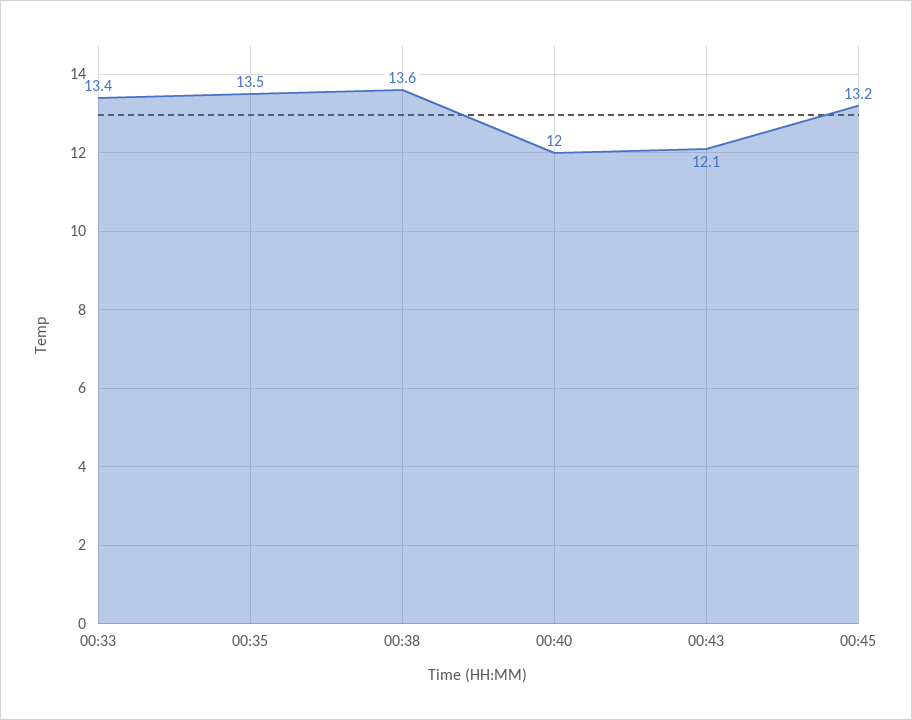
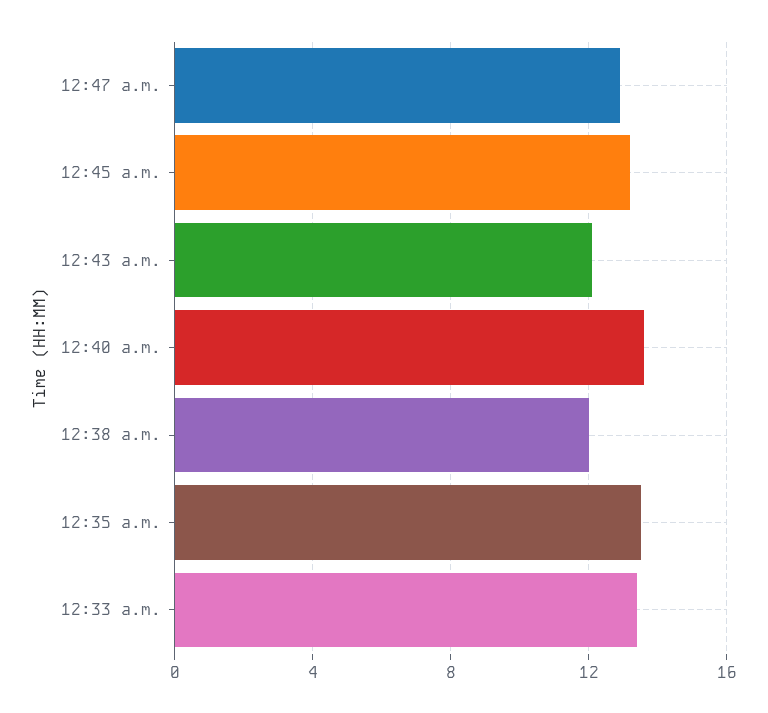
00:38: 13.6 -> 12
00:40: 12 -> 13.5
12:47 a.m.: none -> 13

